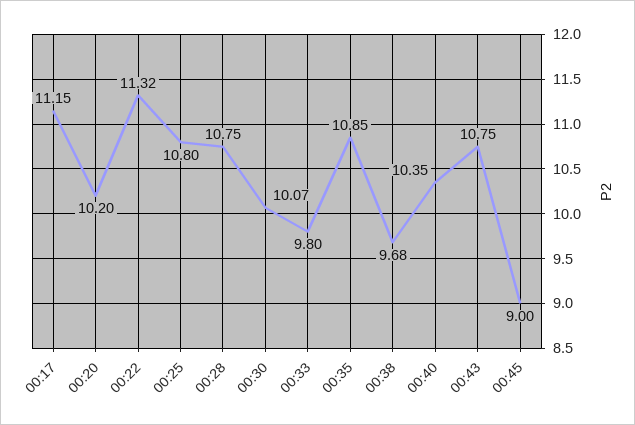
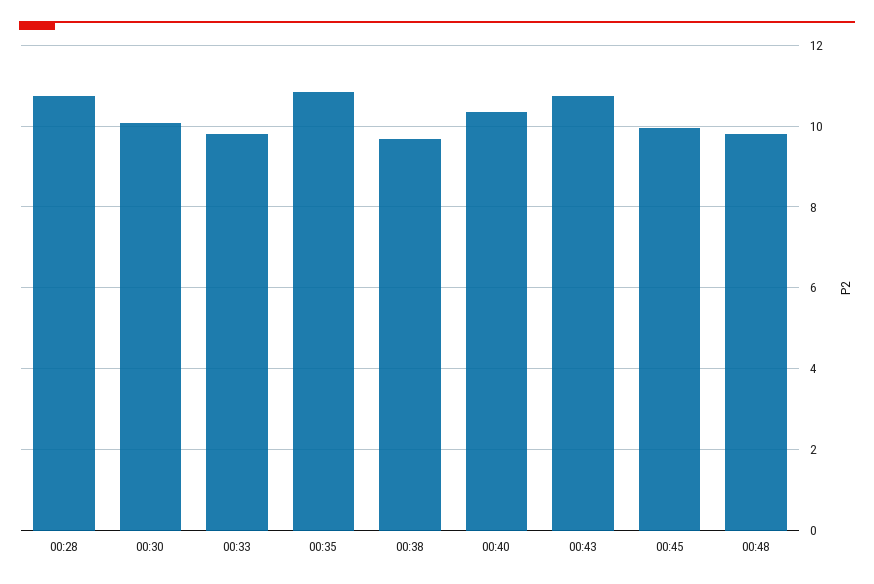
00:17: 11.15 -> none
00:20: 10.2 -> none
00:22: 11.32 -> none
00:25: 10.8 -> none
00:45: 9 -> 10
00:48: none -> 9.8

